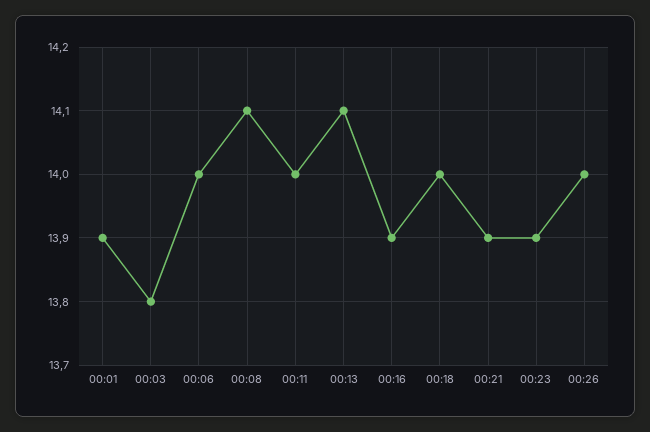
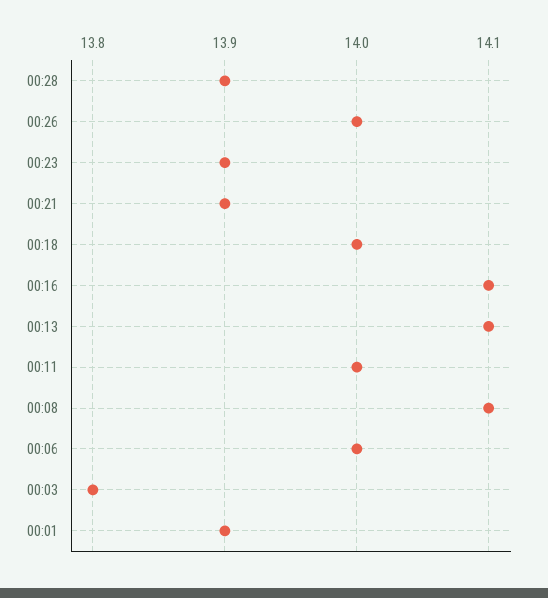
00:16: 13.9 -> 14.1
00:28: none -> 13.9

